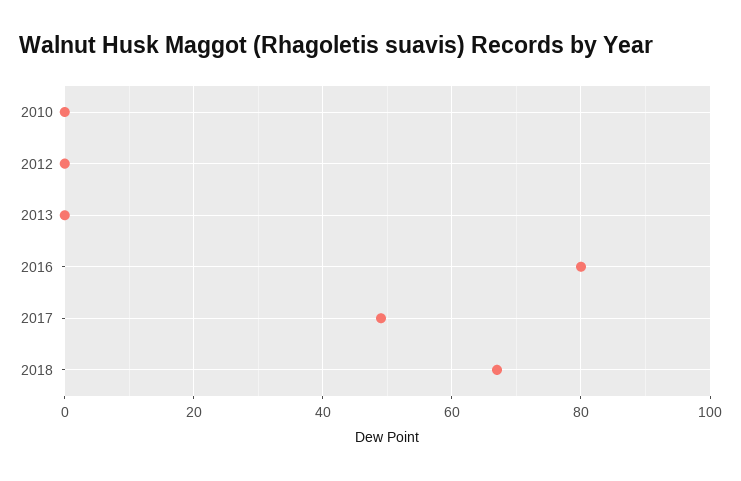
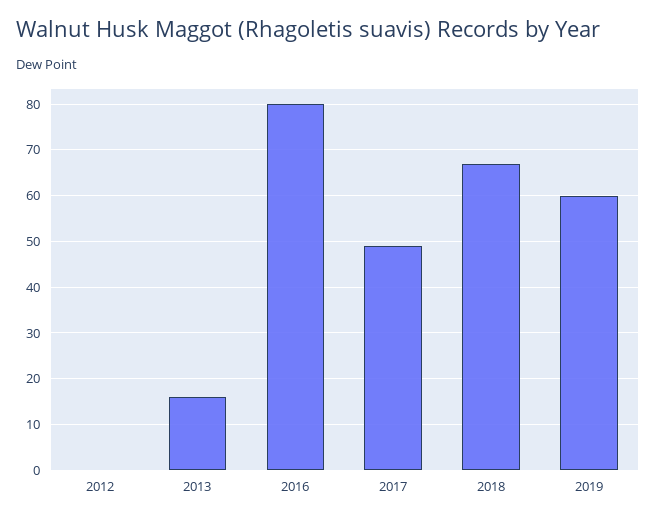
2010: 0 -> none
2013: 0 -> 15
2019: none -> 60

